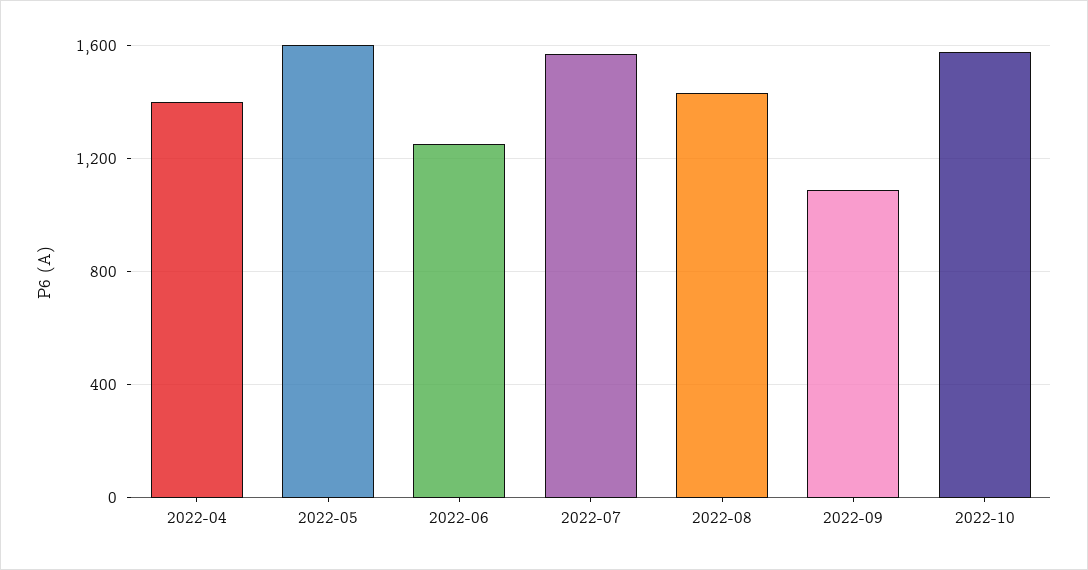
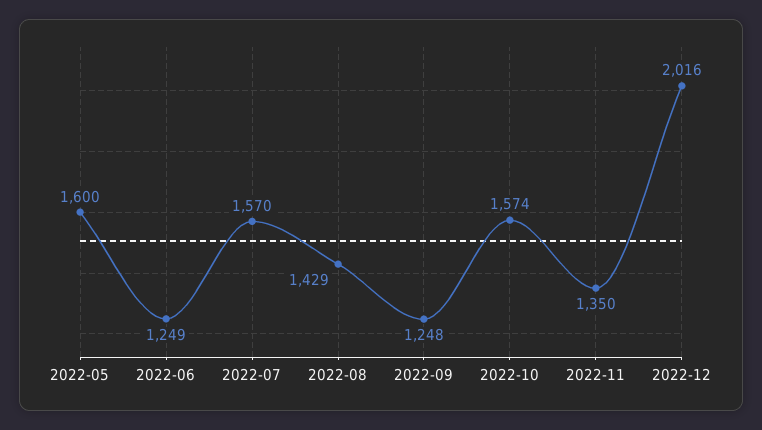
2022-04: 1400 -> none
2022-09: 1100 -> 1248
2022-11: none -> 1350
2022-12: none -> 2016

